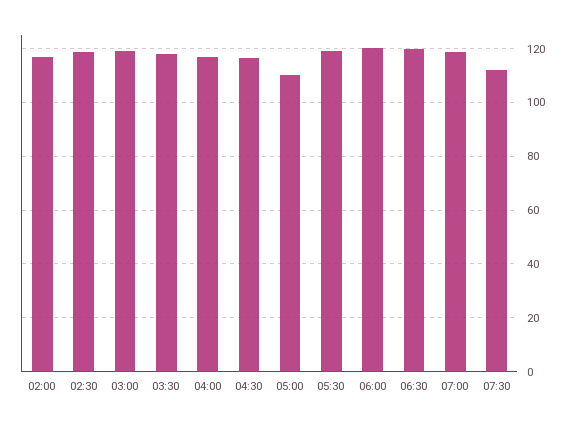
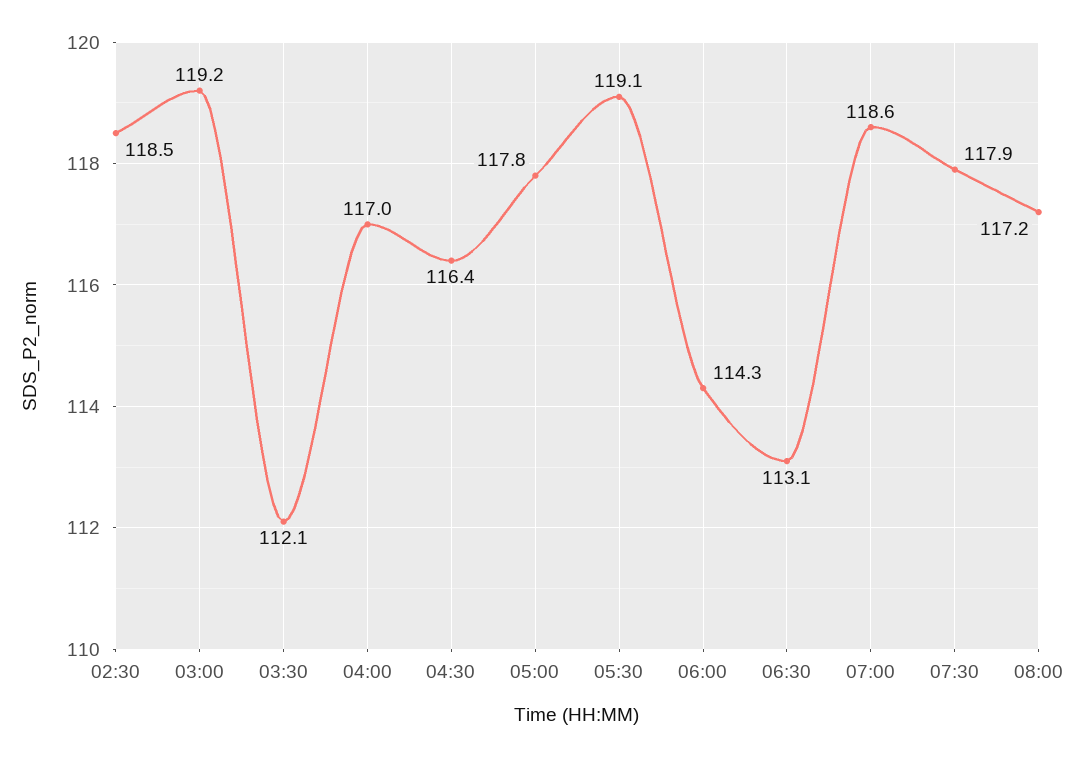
02:00: 117.5 -> none
03:30: 117.5 -> 112.1
05:00: 110 -> 117.8
06:00: 120 -> 114.3
06:30: 120 -> 113.1
07:30: 112.5 -> 117.9
08:00: none -> 117.2

